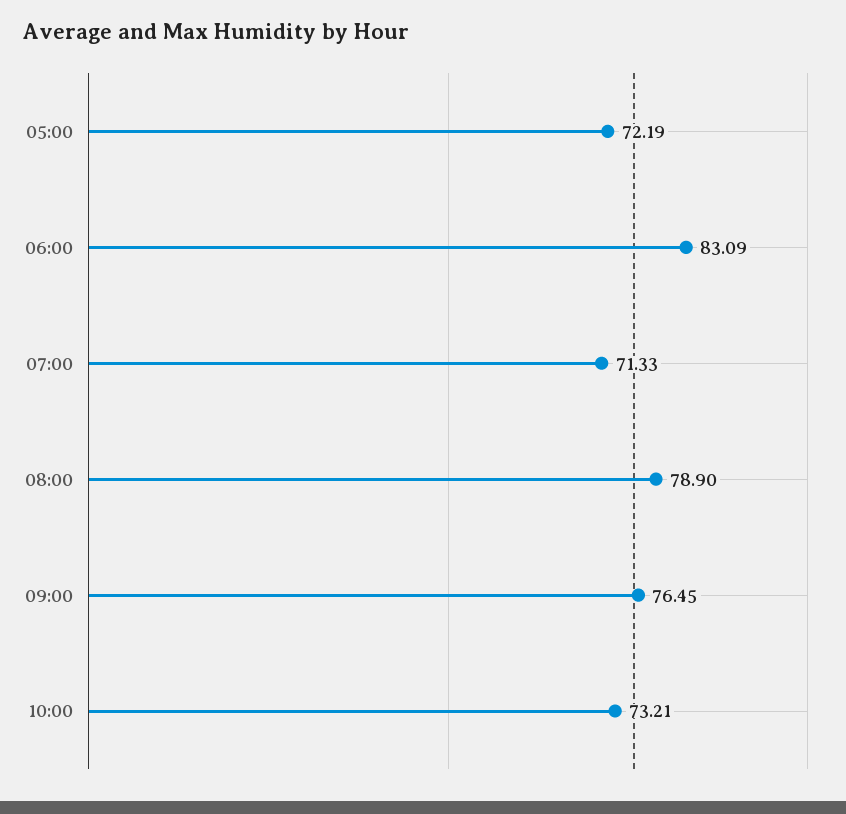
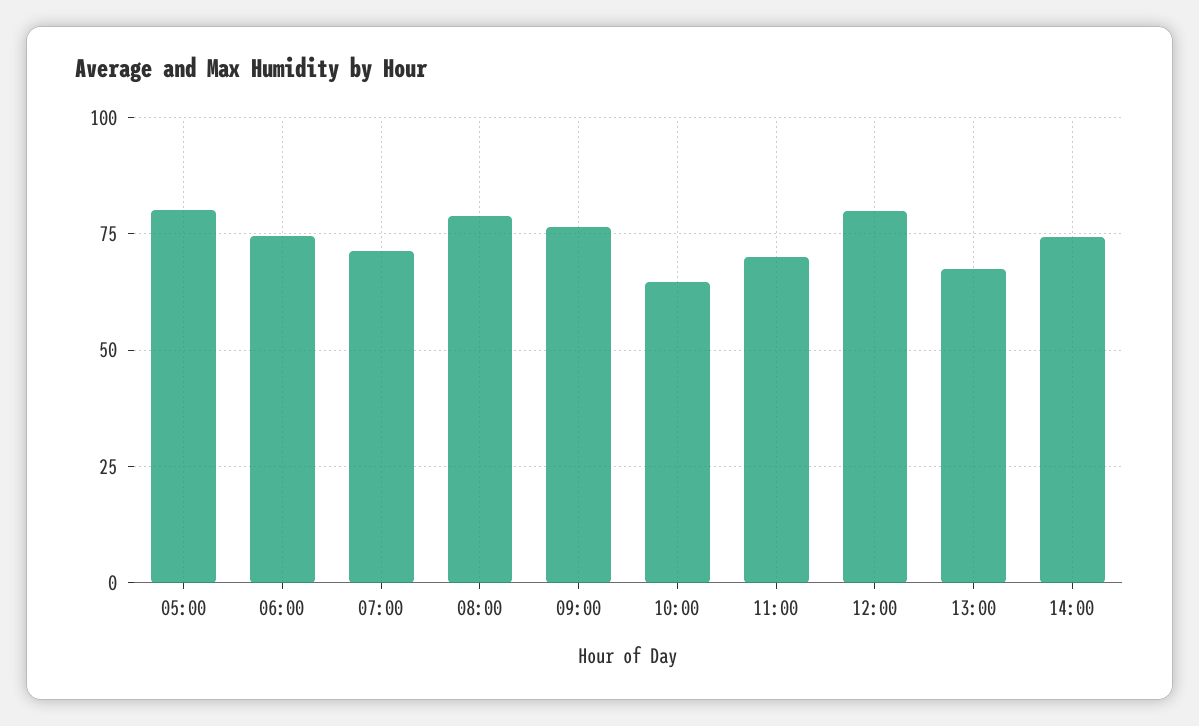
05:00: 72.19 -> 80
06:00: 83.09 -> 75
10:00: 73.21 -> 65
11:00: none -> 70
12:00: none -> 80
13:00: none -> 67.5
14:00: none -> 75

